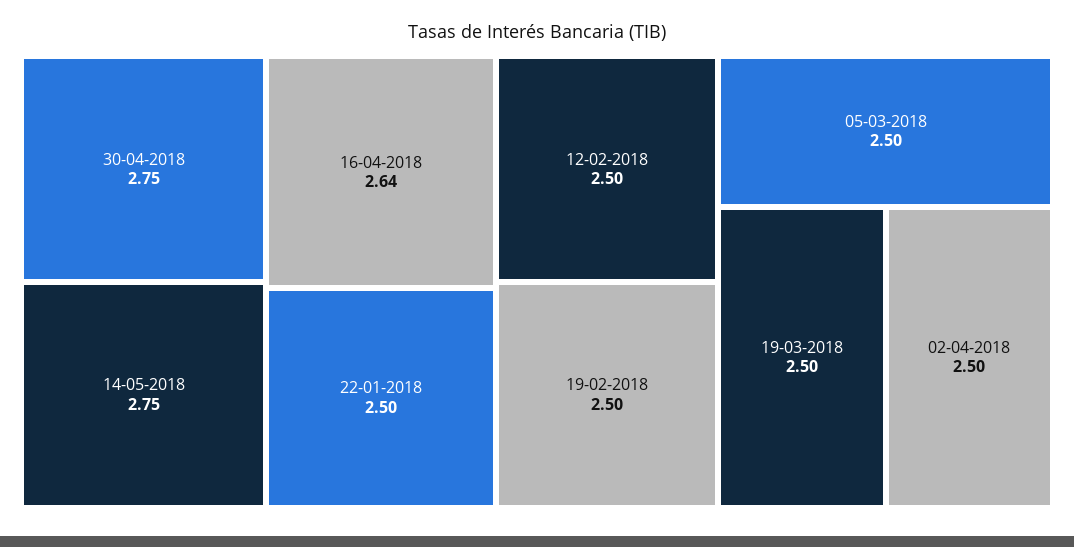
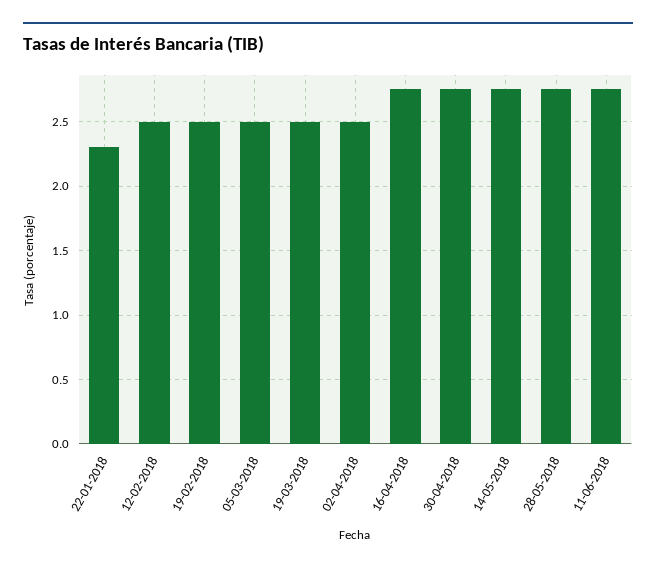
16-04-2018: 2.64 -> 2.75
22-01-2018: 2.5 -> 2.3
28-05-2018: none -> 2.75
11-06-2018: none -> 2.75

